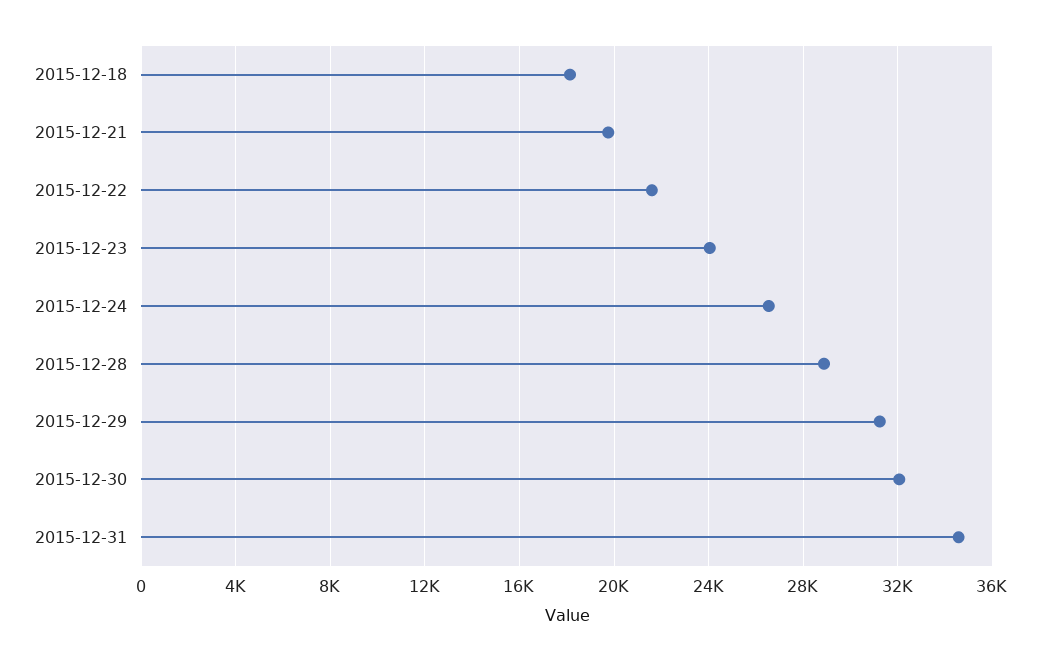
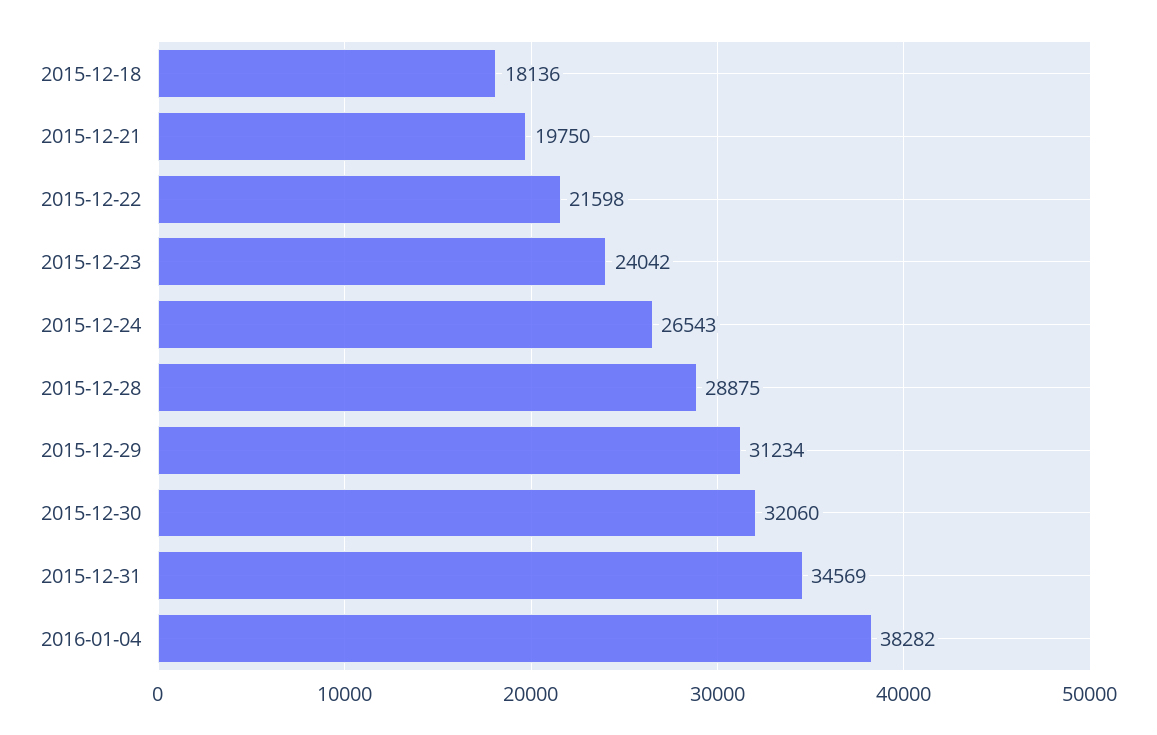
2016-01-04: none -> 38282

